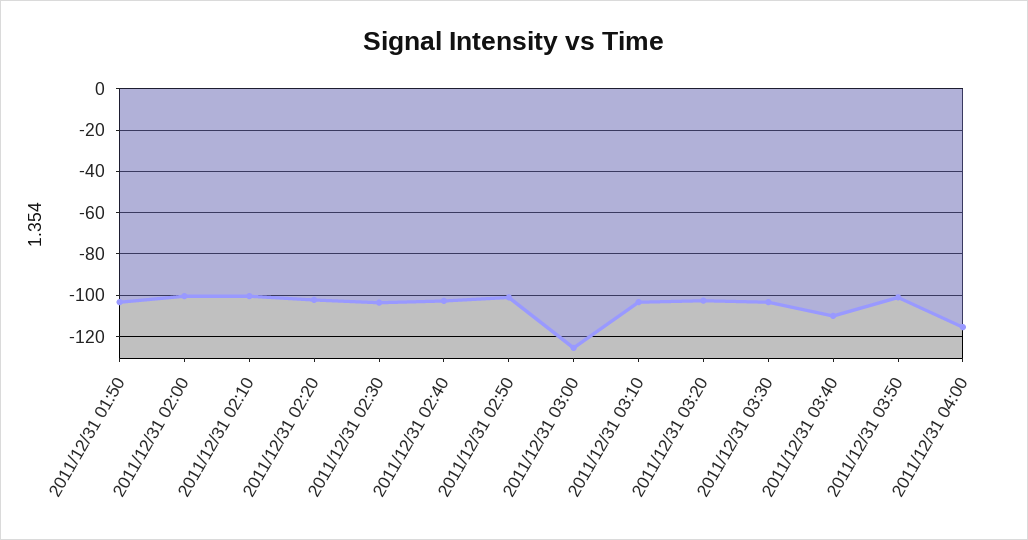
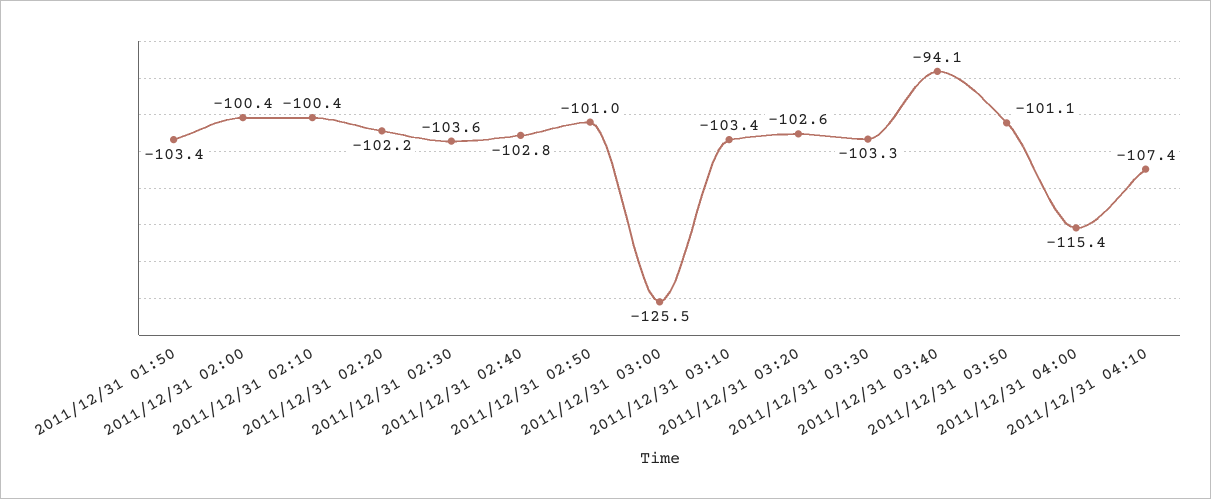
2011/12/31 03:40: -110 -> -94.1
2011/12/31 04:10: none -> -107.4

